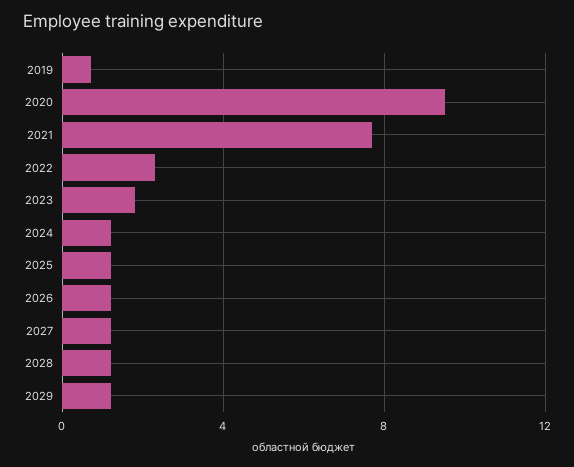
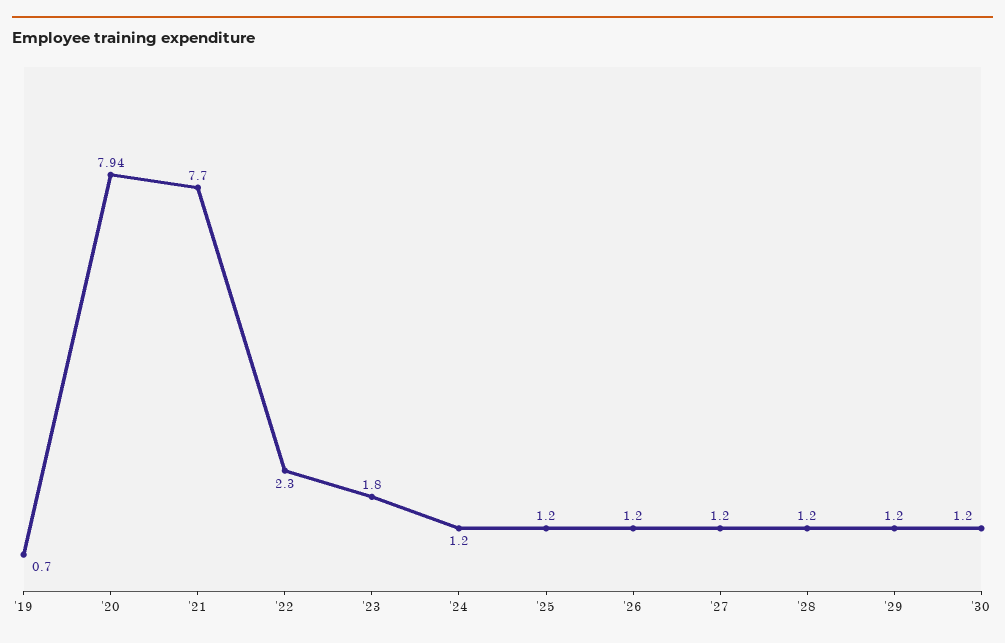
2020: 9.5 -> 7.94
'30: none -> 1.2

